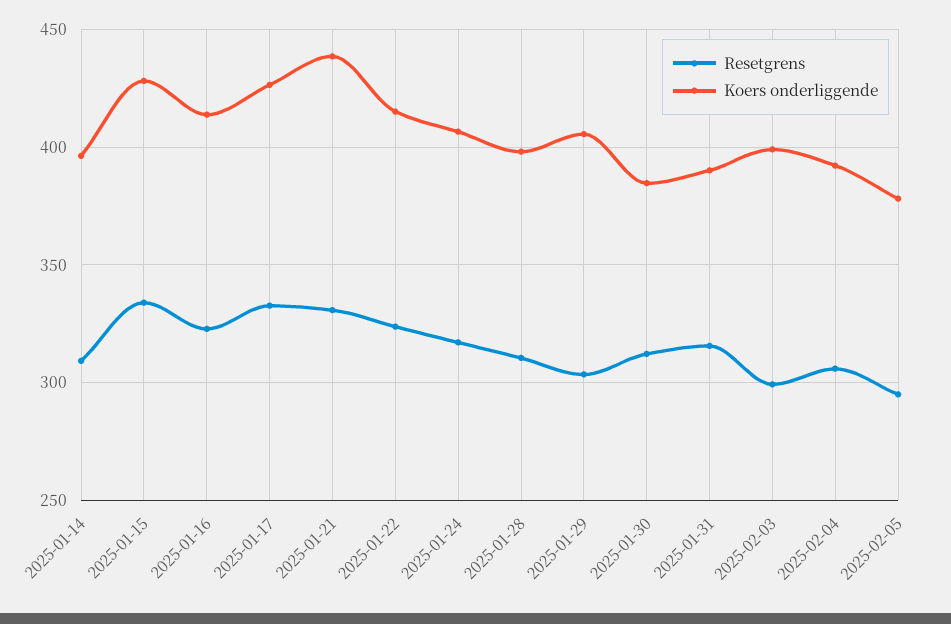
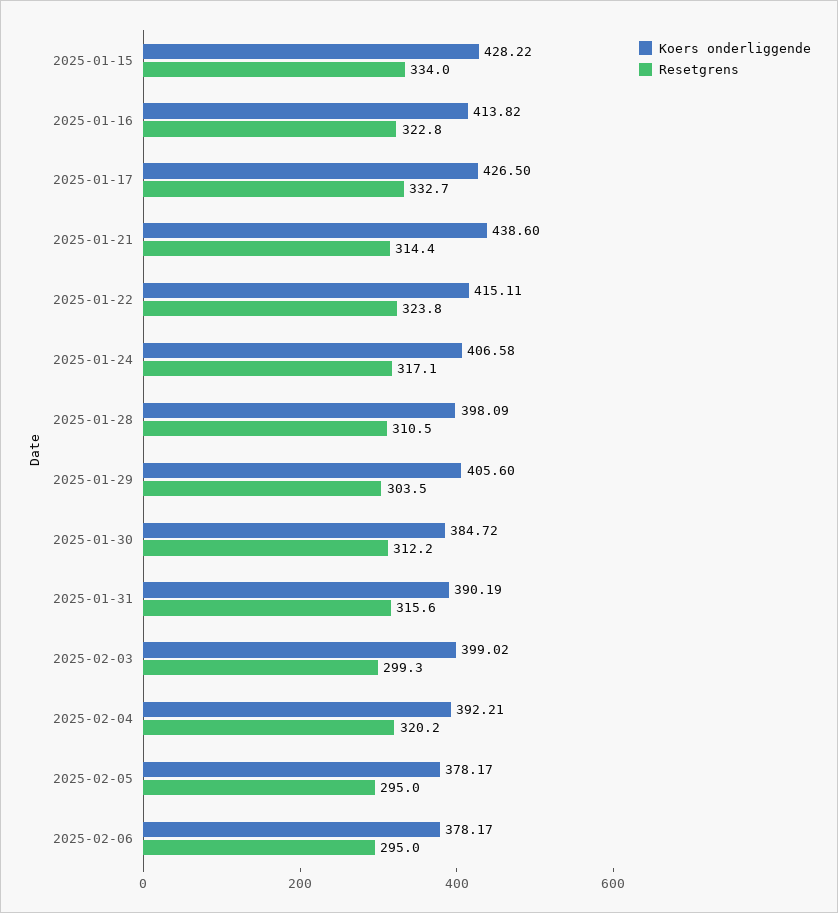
Resetgrens, 2025-01-14: 310 -> none
Koers onderliggende, 2025-01-14: 395 -> none
Resetgrens, 2025-01-21: 330 -> 314.4
Resetgrens, 2025-02-04: 305 -> 320.2
Koers onderliggende, 2025-02-06: none -> 378.17
Resetgrens, 2025-02-06: none -> 295

